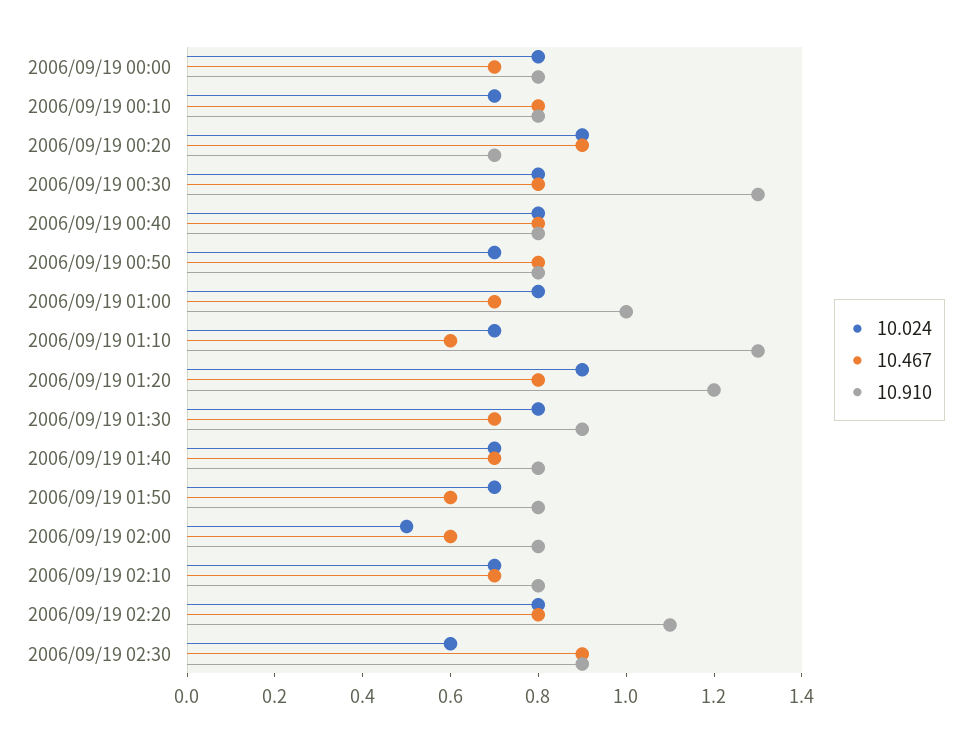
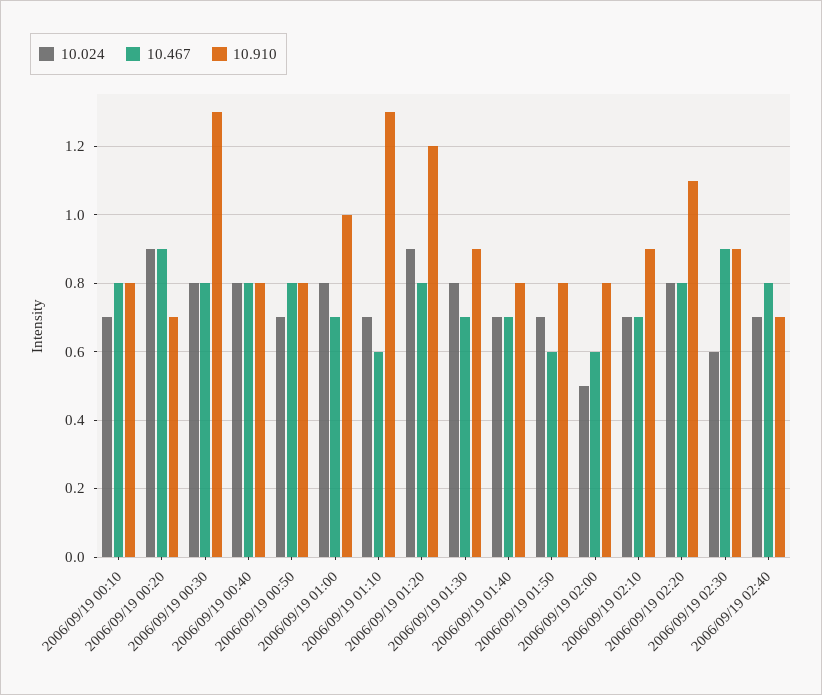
10.024, 2006/09/19 00:00: 0.8 -> none
10.467, 2006/09/19 00:00: 0.7 -> none
10.910, 2006/09/19 00:00: 0.8 -> none
10.910, 2006/09/19 02:10: 0.8 -> 0.9
10.024, 2006/09/19 02:40: none -> 0.7
10.467, 2006/09/19 02:40: none -> 0.8
10.910, 2006/09/19 02:40: none -> 0.7

